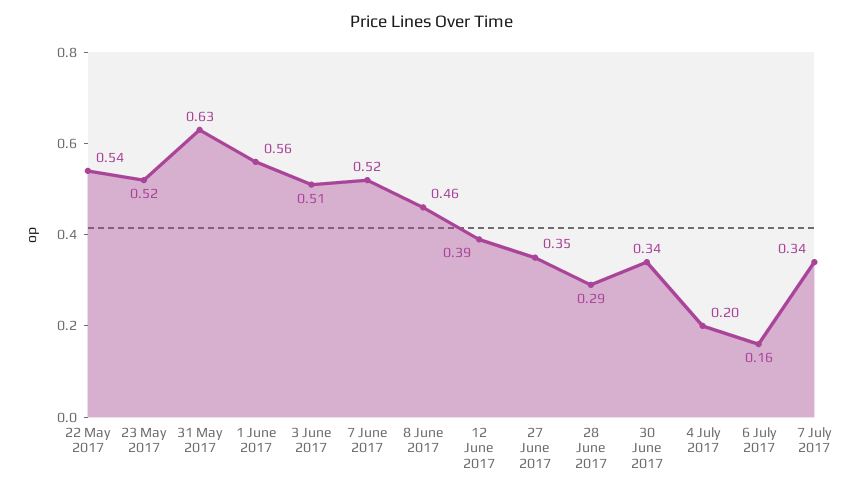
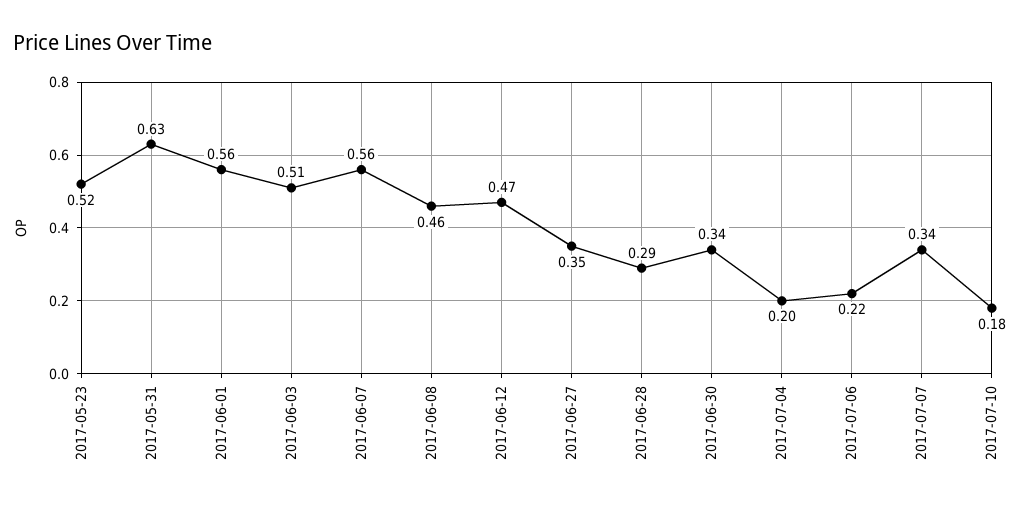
22 May 2017: 0.54 -> none
7 June 2017: 0.52 -> 0.56
12 June 2017: 0.39 -> 0.47
6 July 2017: 0.16 -> 0.22
2017-07-10: none -> 0.18

